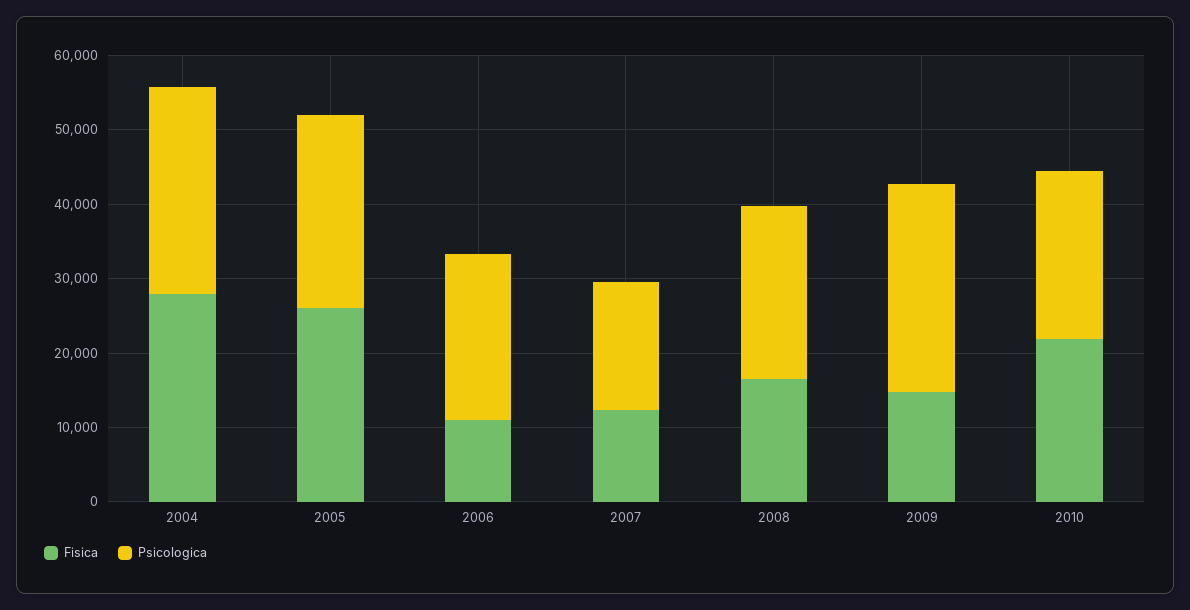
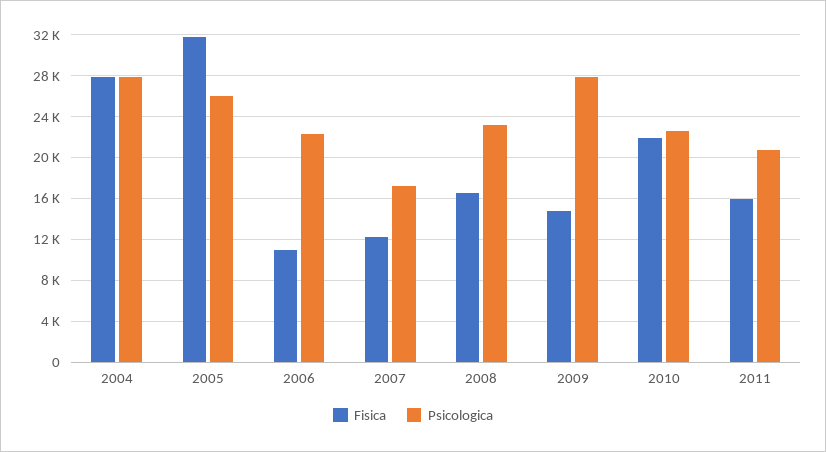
Fisica, 2005: 26000 -> 32000
Fisica, 2011: none -> 16000
Psicologica, 2011: none -> 21000

